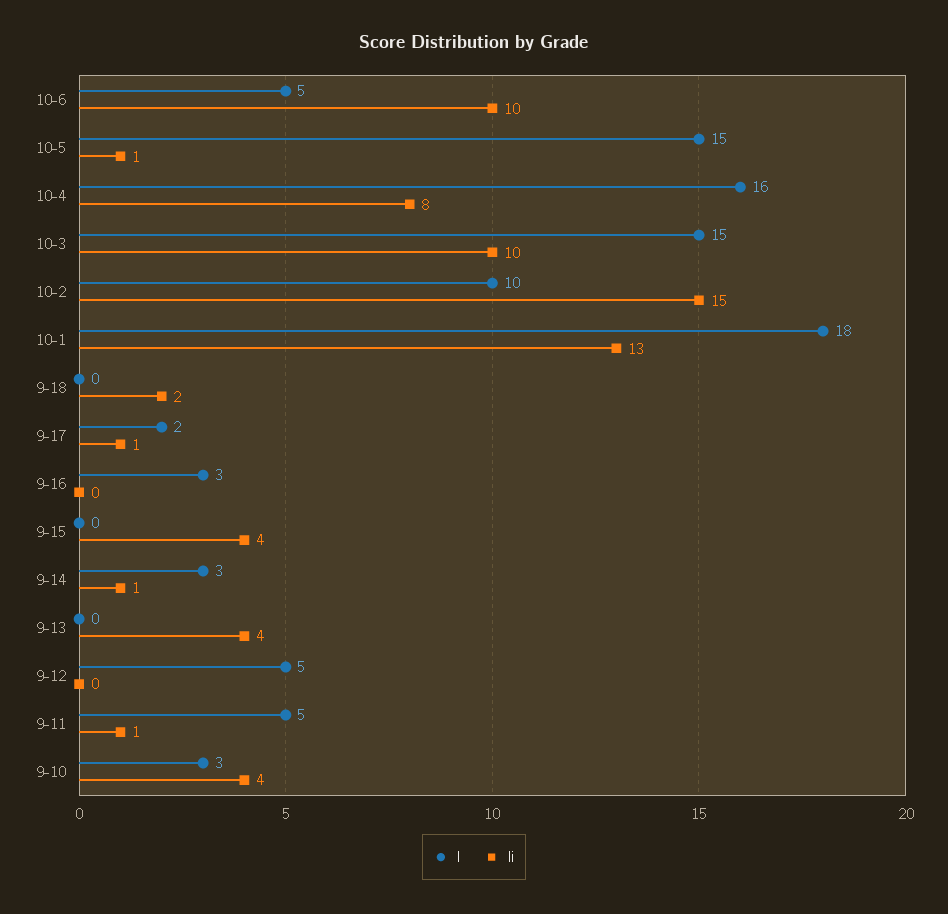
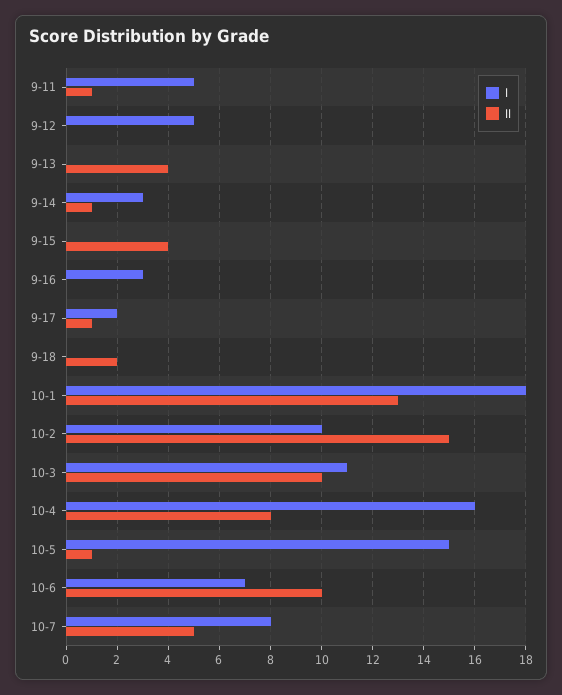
I, 10-6: 5 -> 7
I, 10-3: 15 -> 11
I, 9-10: 3 -> none
Ii, 9-10: 4 -> none
I, 10-7: none -> 8
Ii, 10-7: none -> 5

